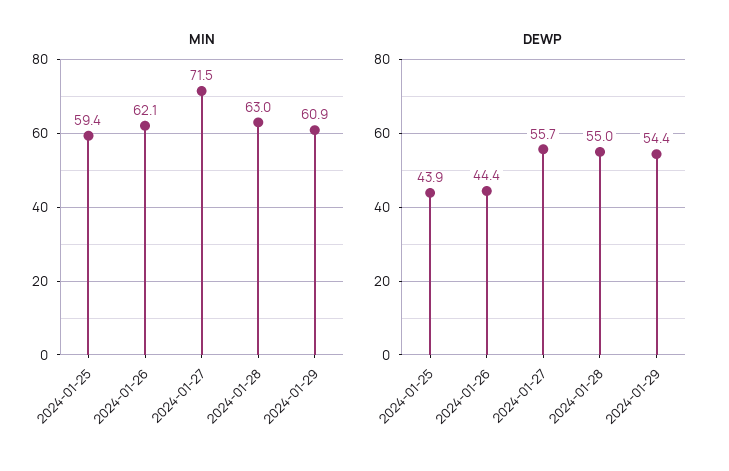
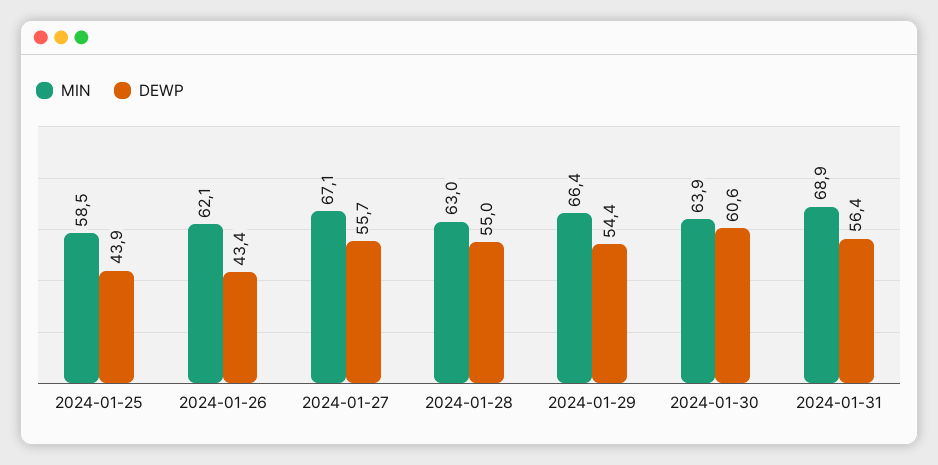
MIN, 2024-01-25: 59.4 -> 58.5
MIN, 2024-01-27: 71.5 -> 67.1
MIN, 2024-01-29: 60.9 -> 66.4
DEWP, 2024-01-26: 44.4 -> 43.4
MIN, 2024-01-30: none -> 63.9
DEWP, 2024-01-30: none -> 60.6
MIN, 2024-01-31: none -> 68.9
DEWP, 2024-01-31: none -> 56.4

